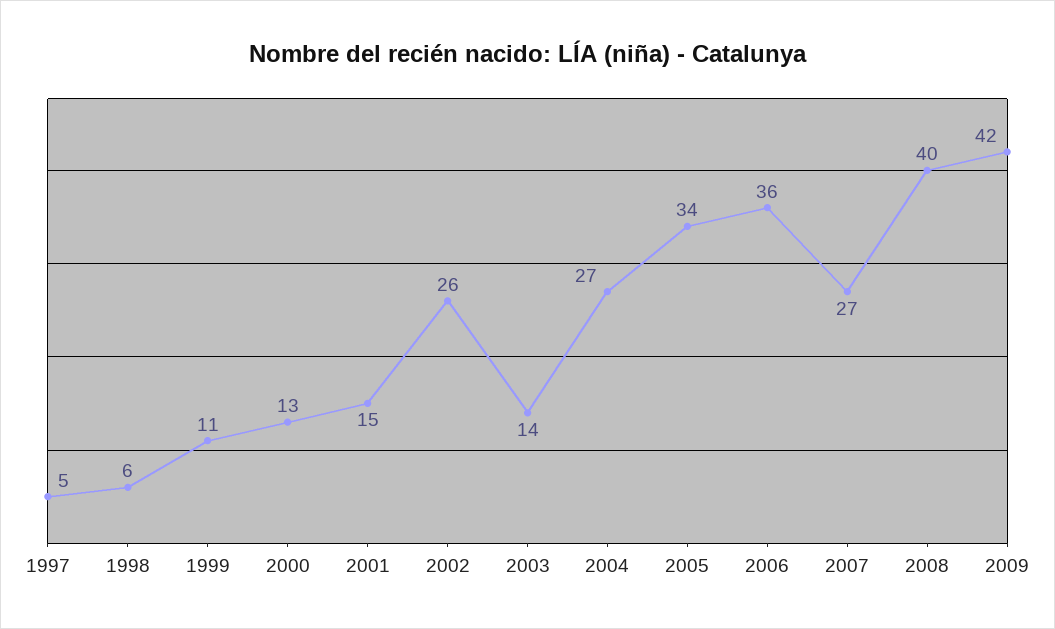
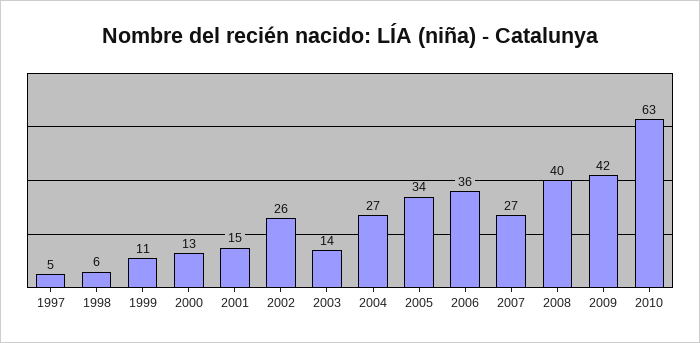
2010: none -> 63

